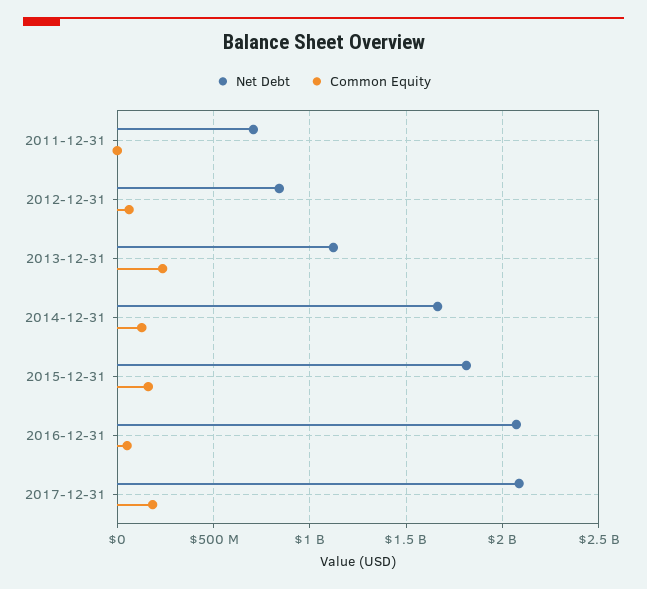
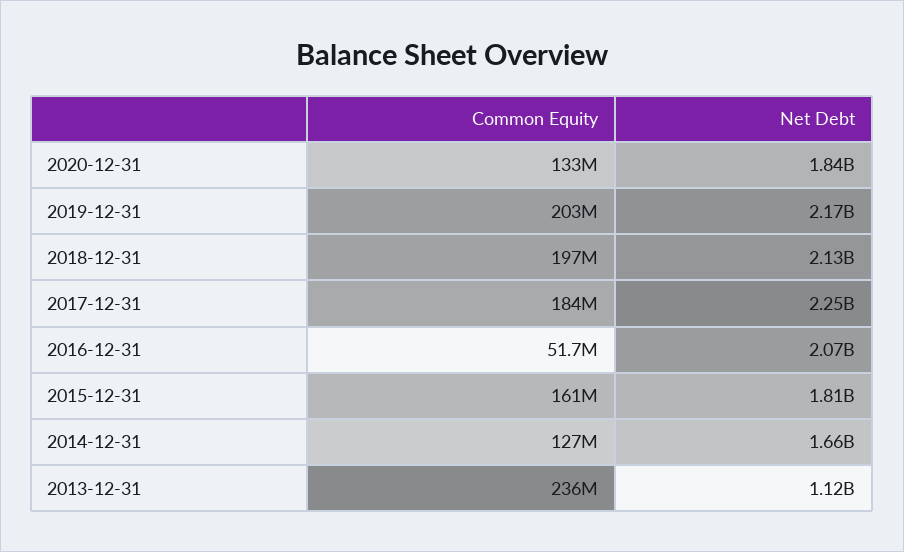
Net Debt, 2011-12-31: 700000000 -> none
Common Equity, 2011-12-31: 0 -> none
Net Debt, 2012-12-31: 850000000 -> none
Common Equity, 2012-12-31: 50000000 -> none
Net Debt, 2017-12-31: 2100000000 -> 2250000000
Common Equity, 2020-12-31: none -> 133000000
Net Debt, 2020-12-31: none -> 1840000000
Common Equity, 2019-12-31: none -> 203000000
Net Debt, 2019-12-31: none -> 2170000000
Common Equity, 2018-12-31: none -> 197000000
Net Debt, 2018-12-31: none -> 2130000000

